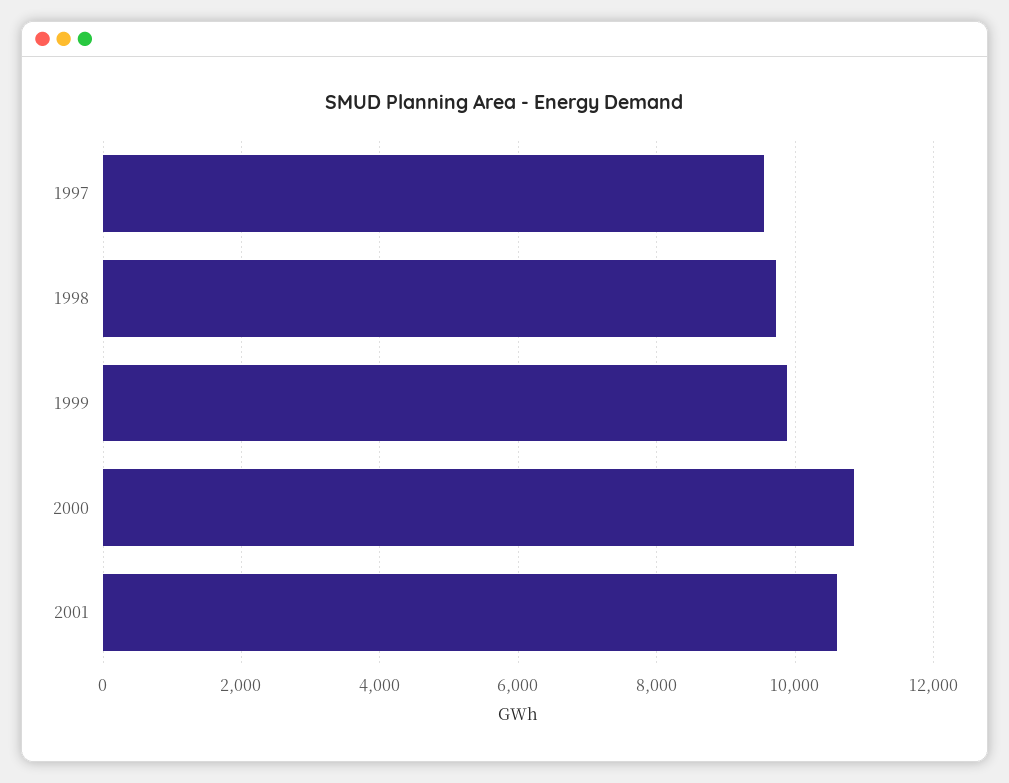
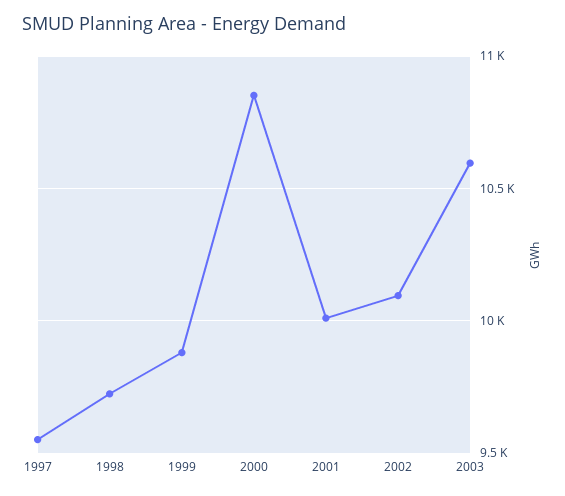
2001: 10600 -> 10000
2002: none -> 10100
2003: none -> 10600

